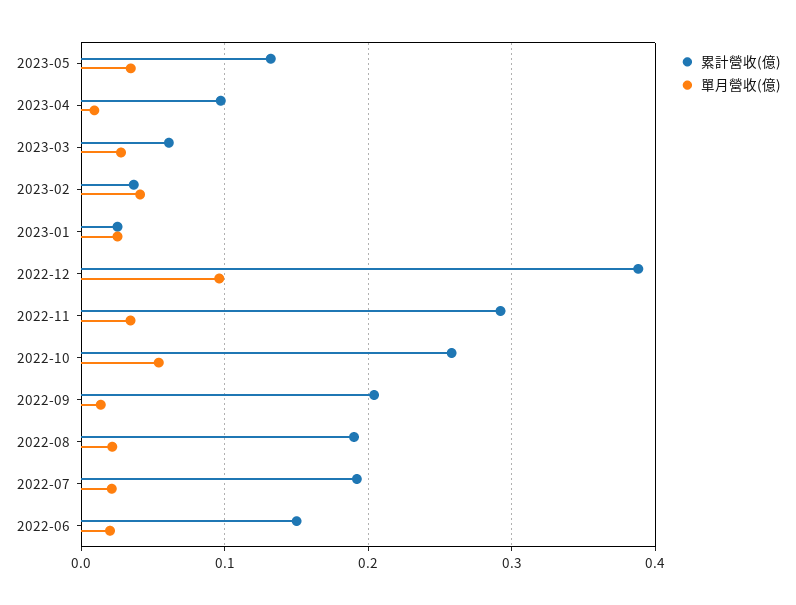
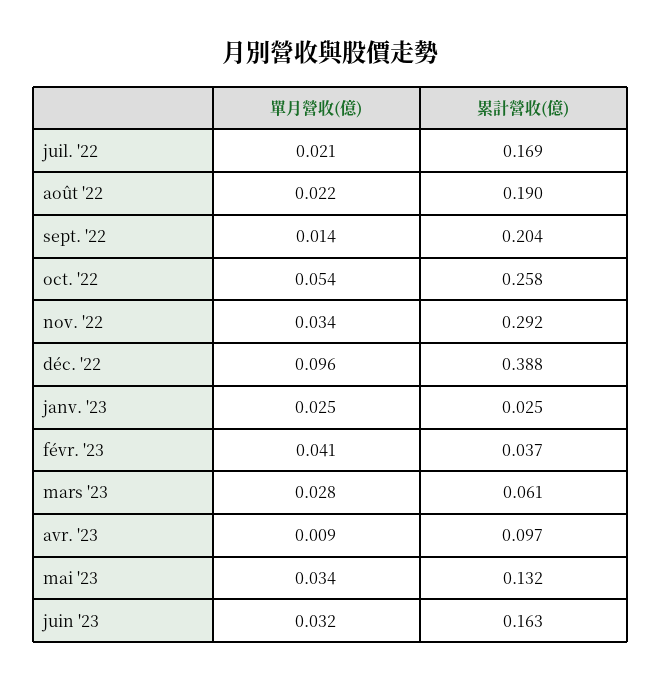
累計營收(億), 2022-07: 0.19 -> 0.169
累計營收(億), 2022-06: 0.15 -> none
單月營收(億), 2022-06: 0.02 -> none
單月營收(億), juin '23: none -> 0.032
累計營收(億), juin '23: none -> 0.163

